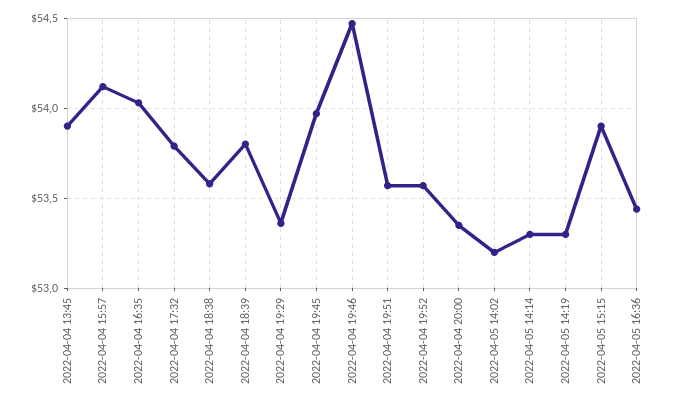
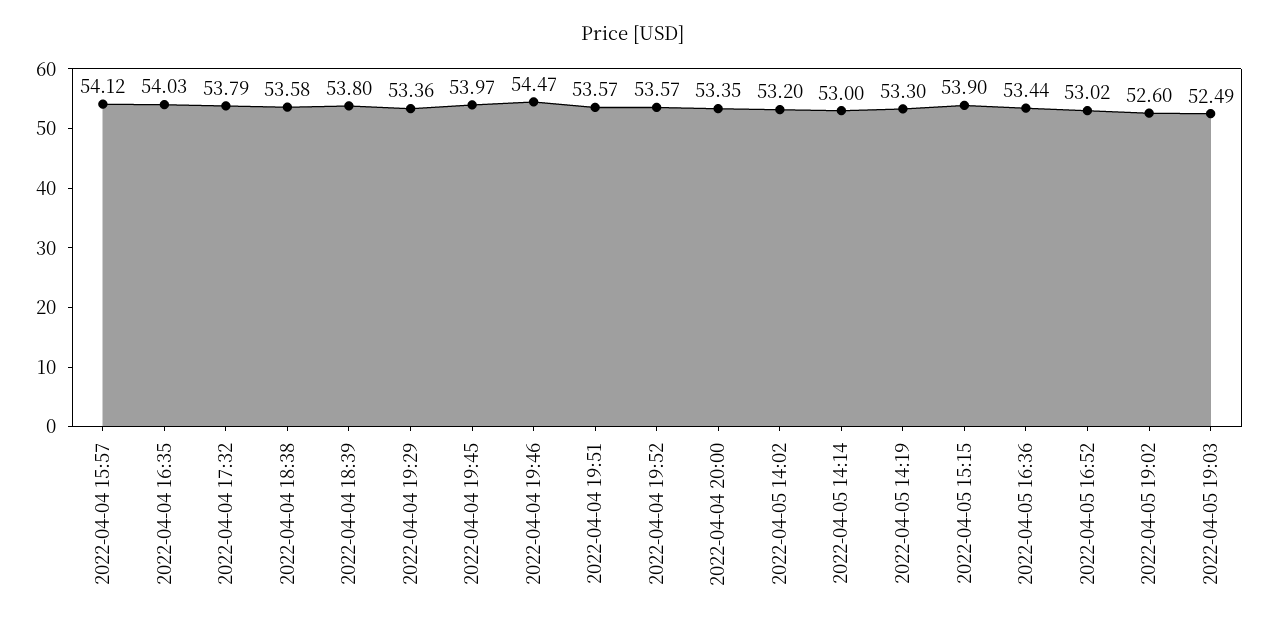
2022-04-04 13:45: 53.9 -> none
2022-04-05 14:14: 53.3 -> 53
2022-04-05 16:52: none -> 53.02
2022-04-05 19:02: none -> 52.6
2022-04-05 19:03: none -> 52.49

